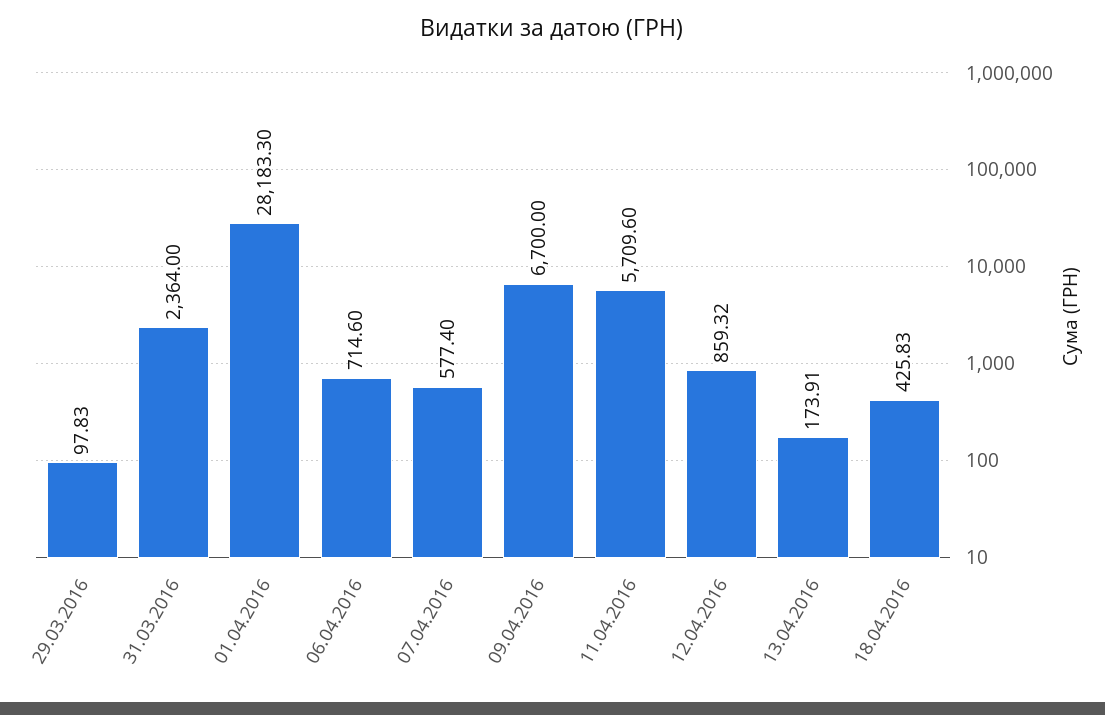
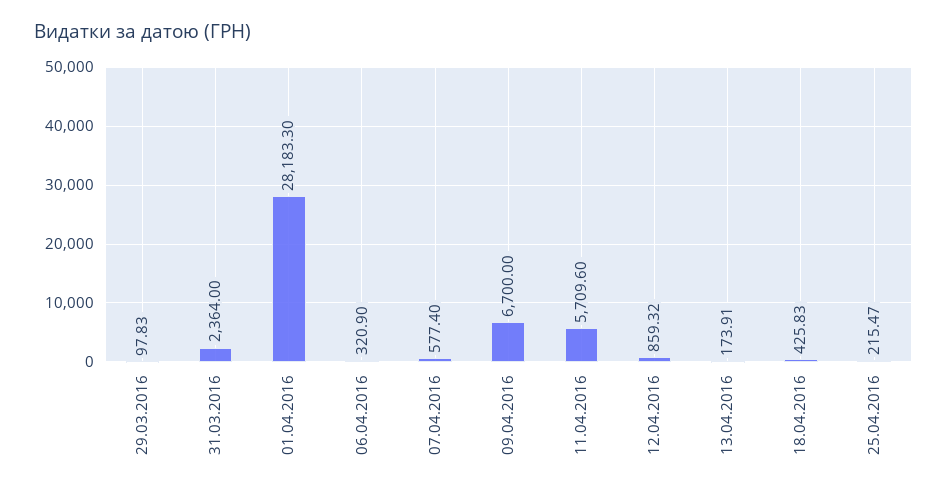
06.04.2016: 714.6 -> 320.9
25.04.2016: none -> 215.47

